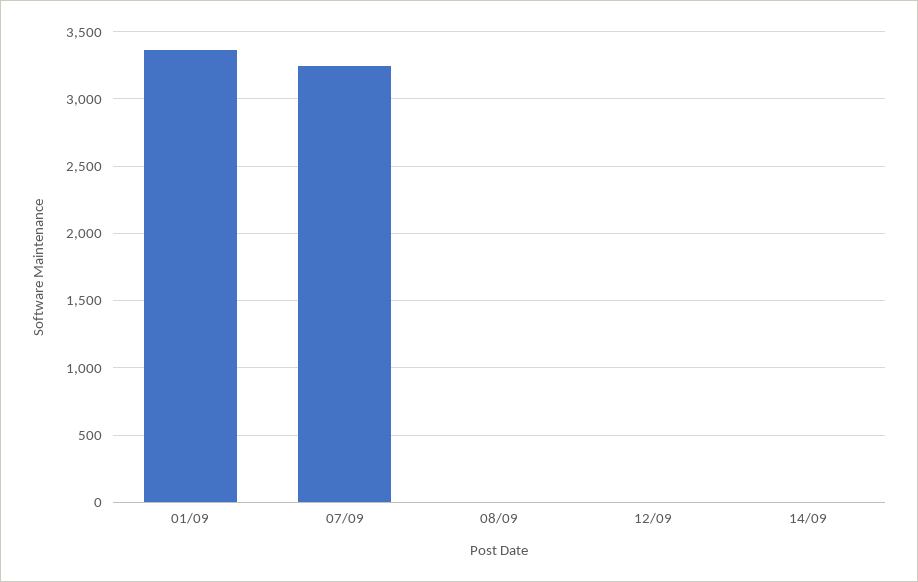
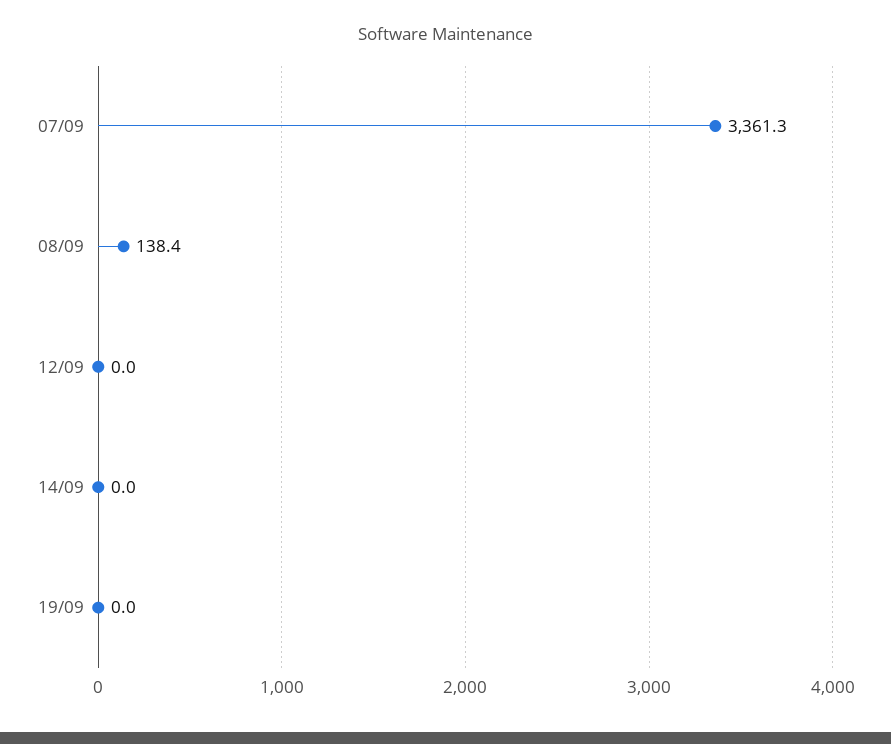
01/09: 3350 -> none
07/09: 3250 -> 3361.3
08/09: 0 -> 138.4
19/09: none -> 0

